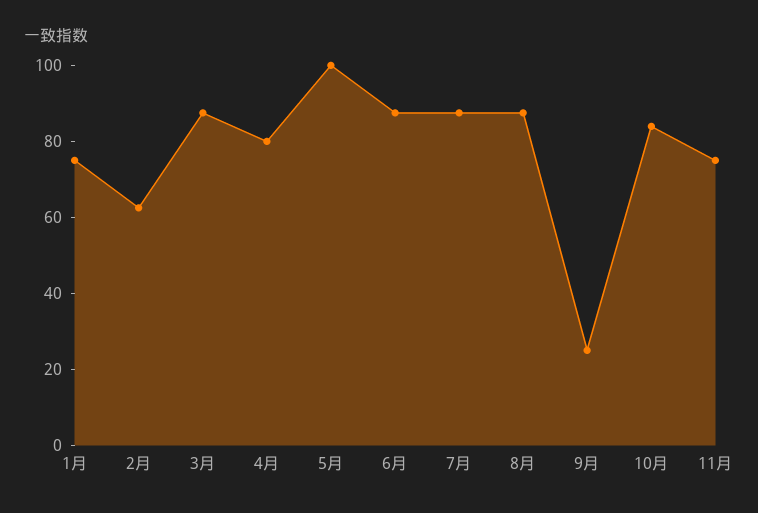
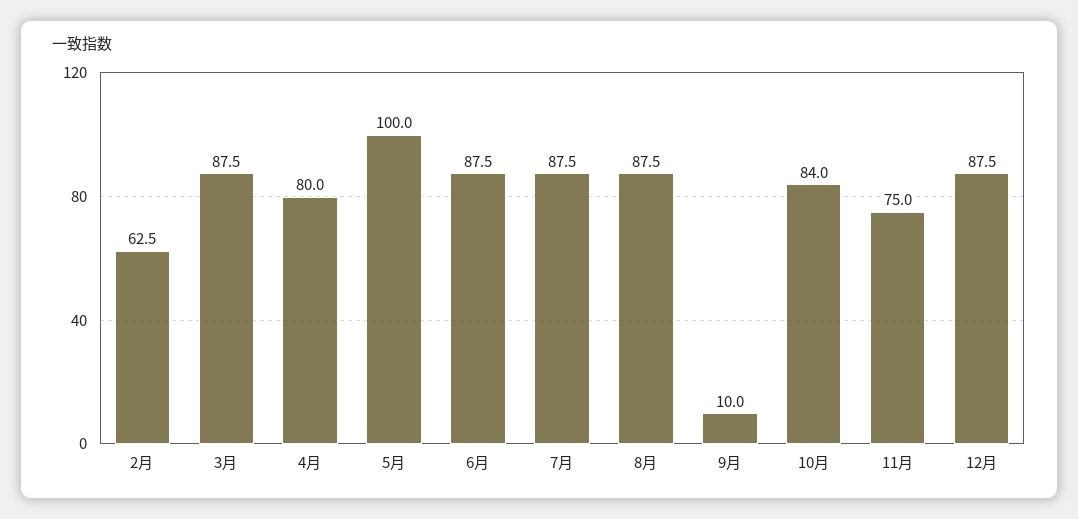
1月: 75 -> none
9月: 25 -> 10
12月: none -> 87.5

